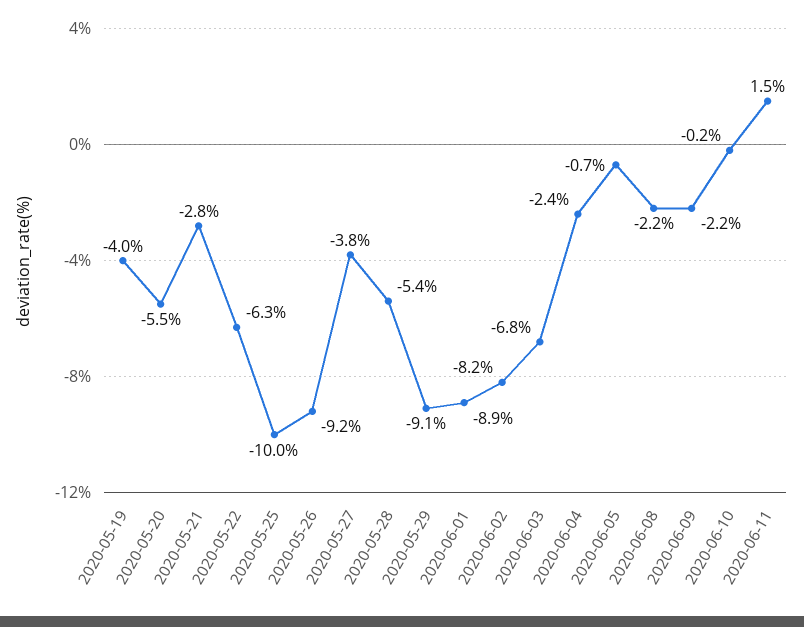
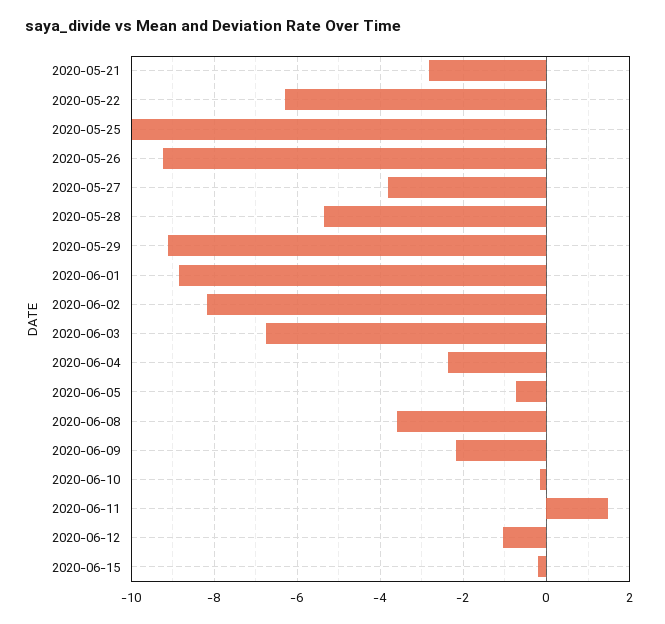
2020-05-19: -4 -> none
2020-05-20: -5.5 -> none
2020-06-08: -2.2 -> -3.6
2020-06-12: none -> -1
2020-06-15: none -> -0.2

